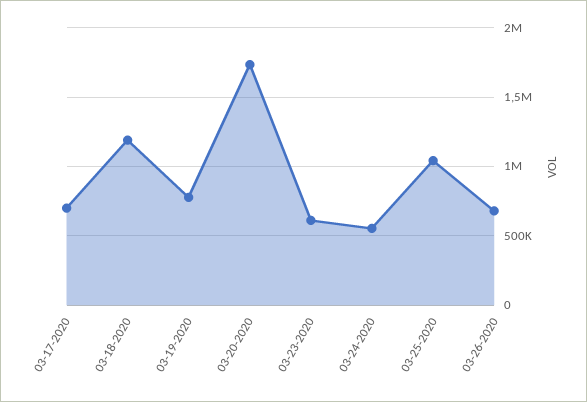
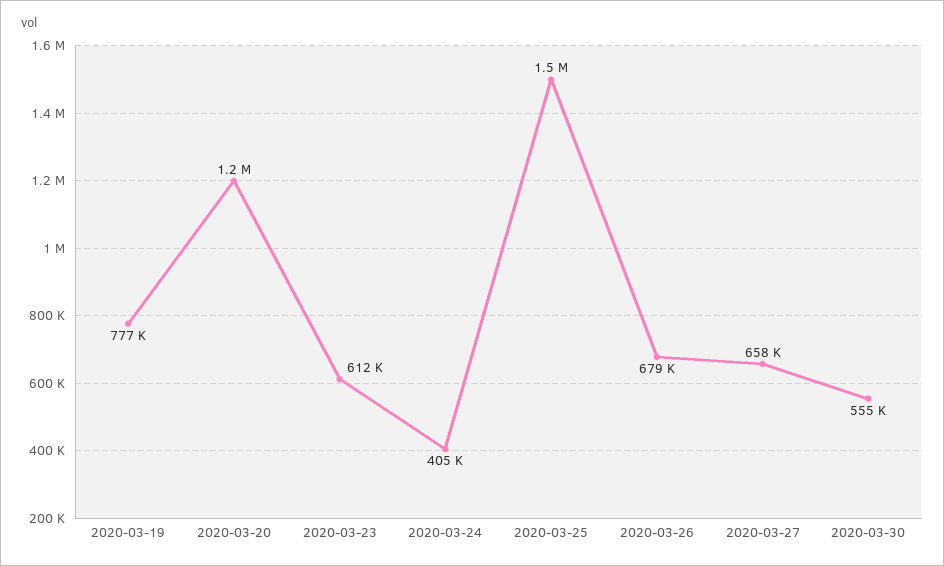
03-17-2020: 700000 -> none
03-18-2020: 1200000 -> none
03-20-2020: 1750000 -> 1200000
03-24-2020: 550000 -> 405000
03-25-2020: 1050000 -> 1500000
2020-03-27: none -> 658000
2020-03-30: none -> 555000

